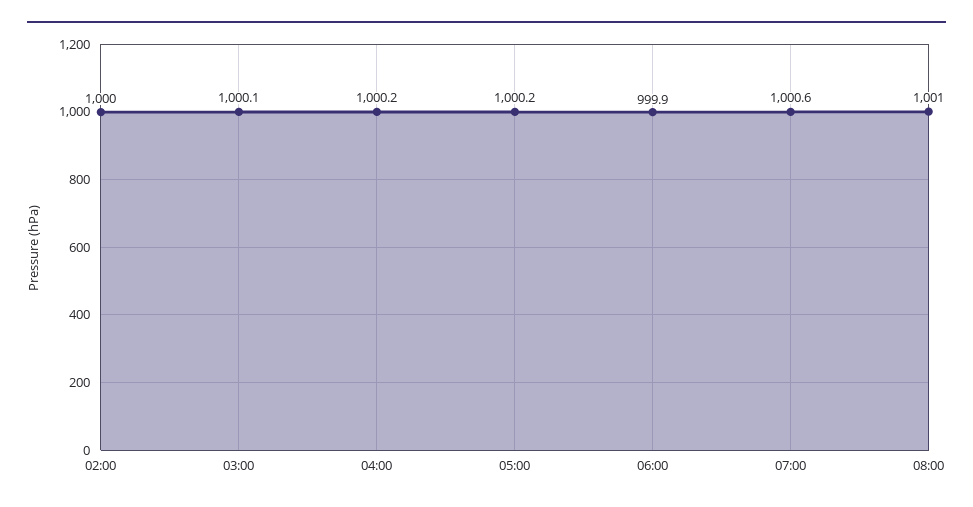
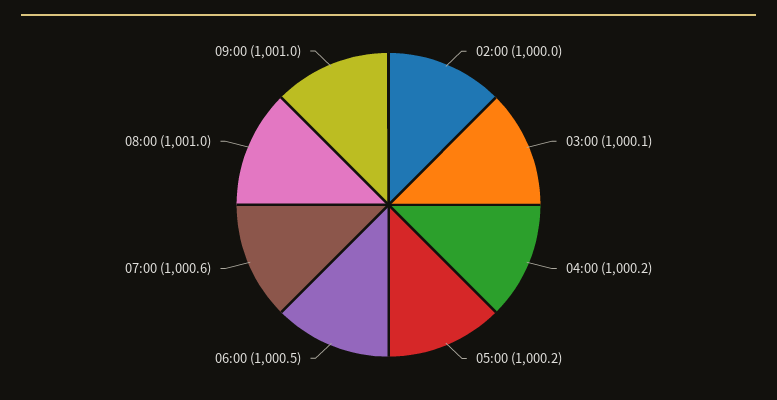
06:00: 999.9 -> 1000.5
09:00: none -> 1001

